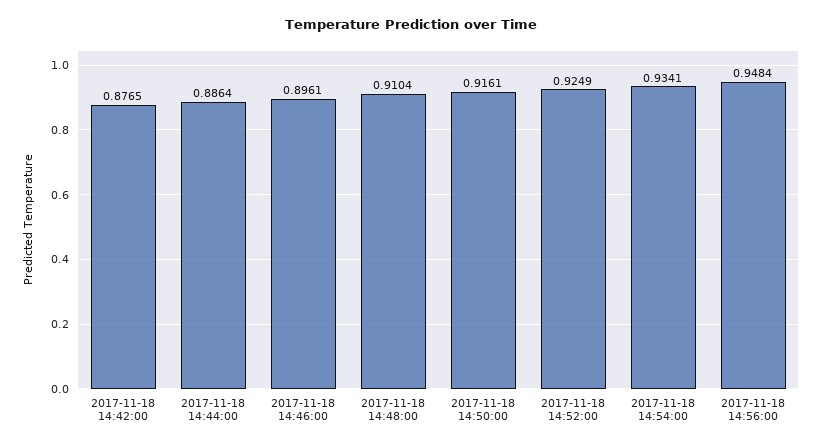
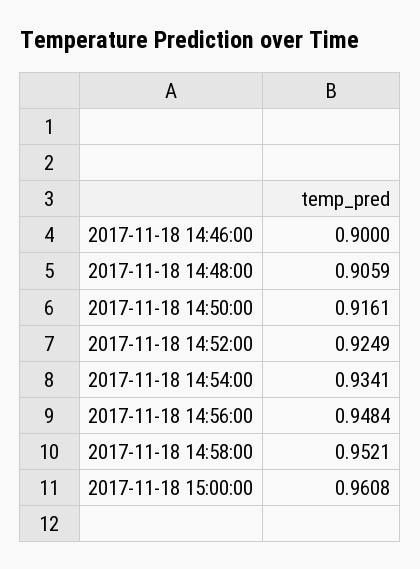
2017-11-18 14:42:00: 0.8765 -> none
2017-11-18 14:44:00: 0.8864 -> none
2017-11-18 14:46:00: 0.8961 -> 0.9
2017-11-18 14:48:00: 0.9104 -> 0.9059
2017-11-18 14:58:00: none -> 0.9521
2017-11-18 15:00:00: none -> 0.9608

